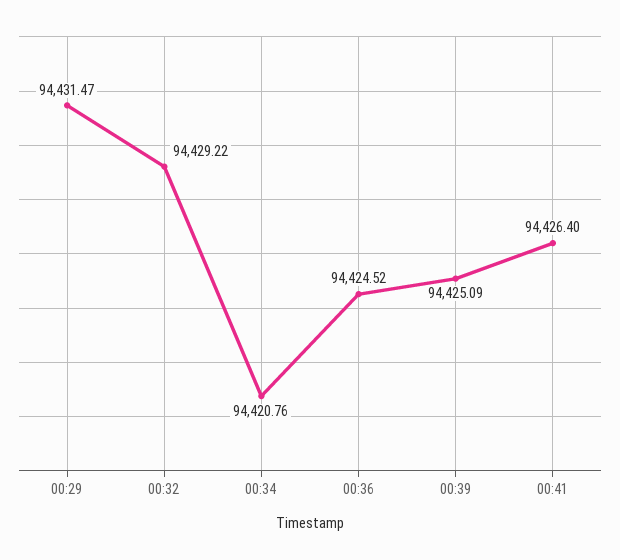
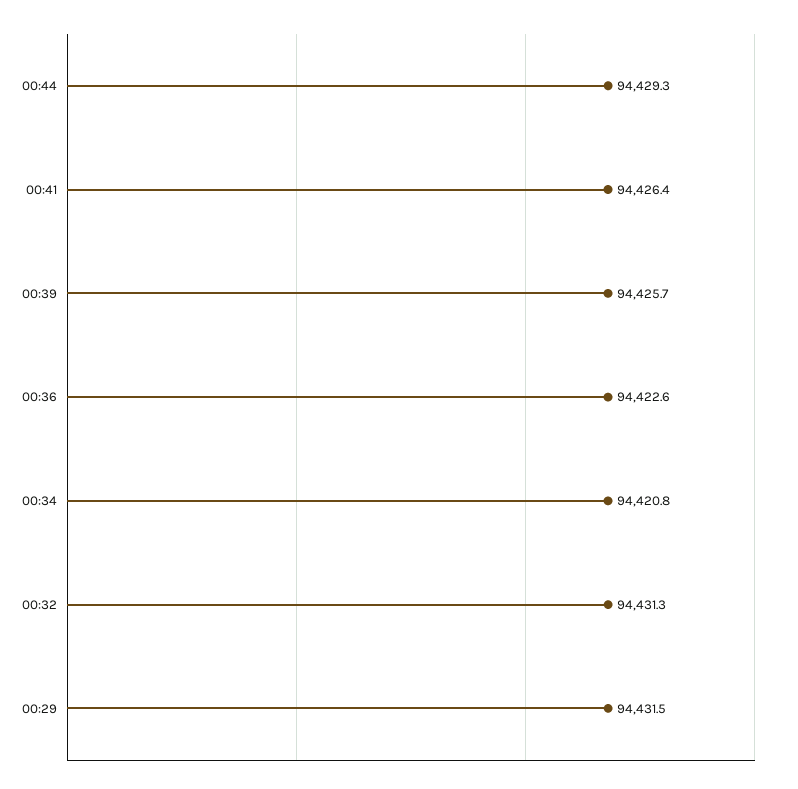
00:32: 94429.22 -> 94431.3
00:36: 94424.52 -> 94422.6
00:39: 94425.09 -> 94425.7
00:44: none -> 94429.3

